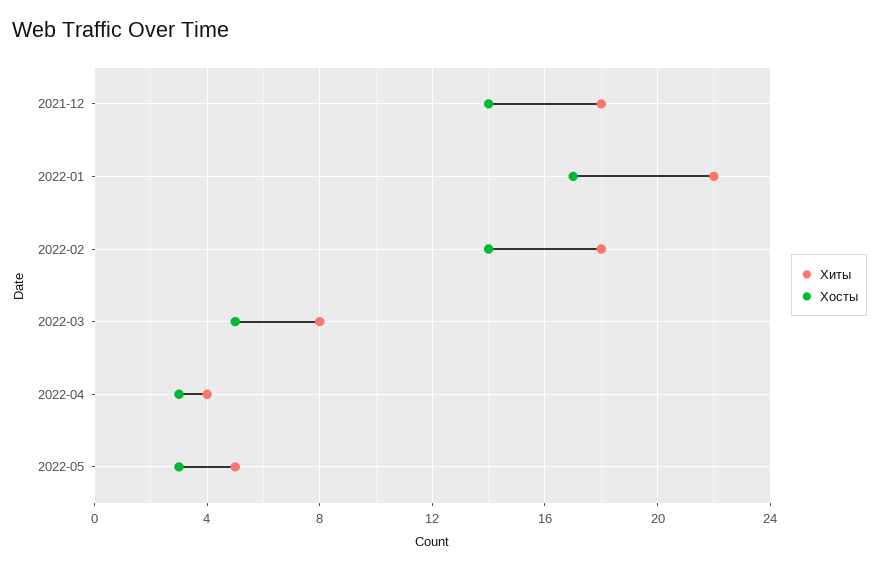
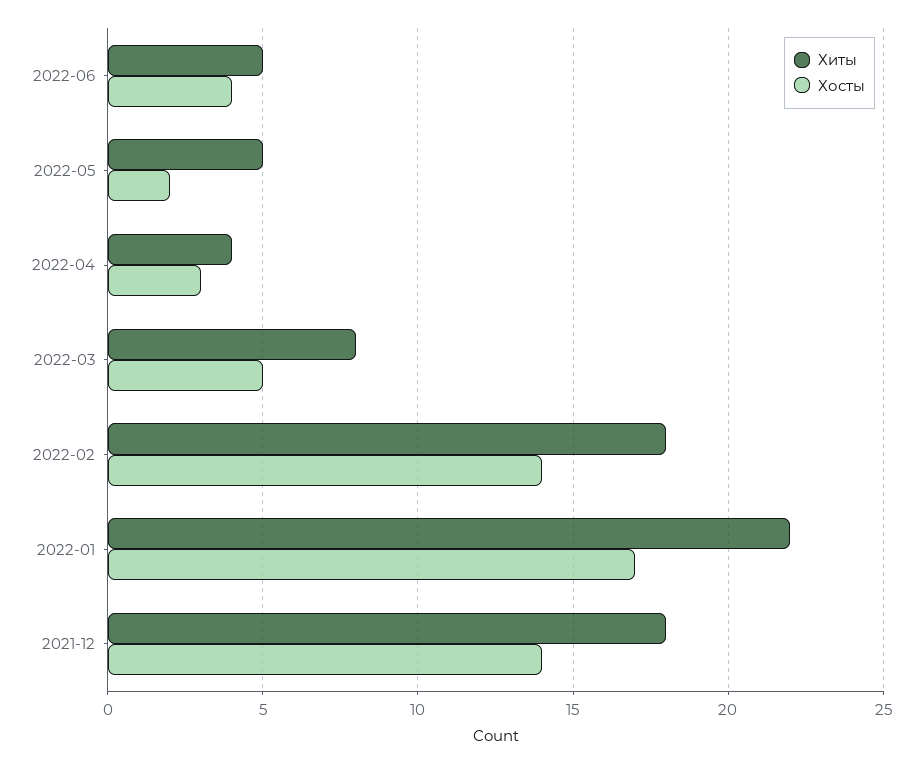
Хосты, 2022-05: 3 -> 2
Хиты, 2022-06: none -> 5
Хосты, 2022-06: none -> 4

